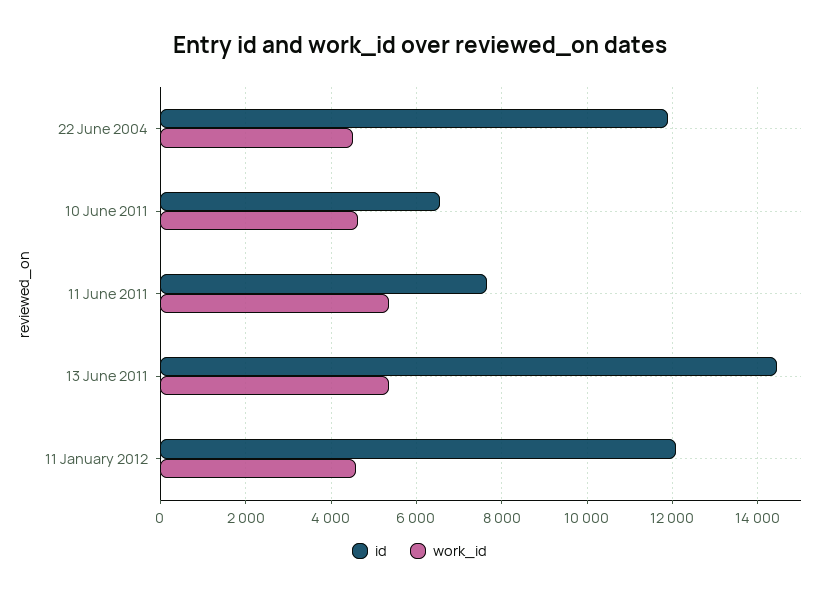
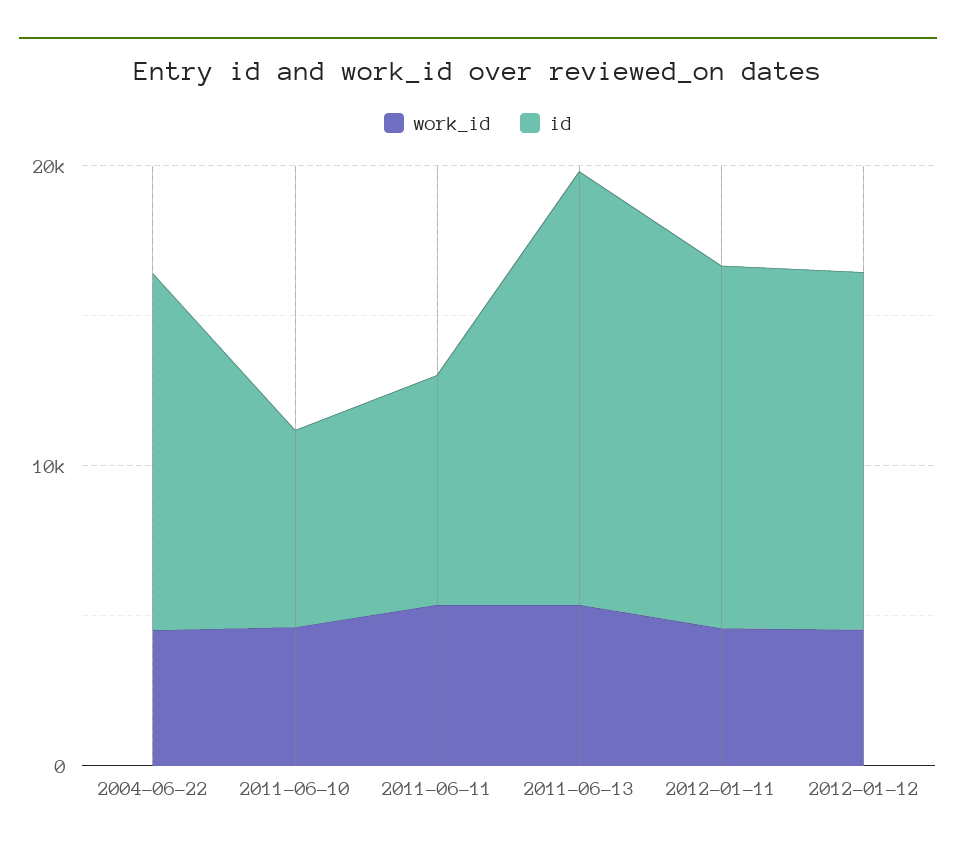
work_id, 2012-01-12: none -> 4000
id, 2012-01-12: none -> 12000

